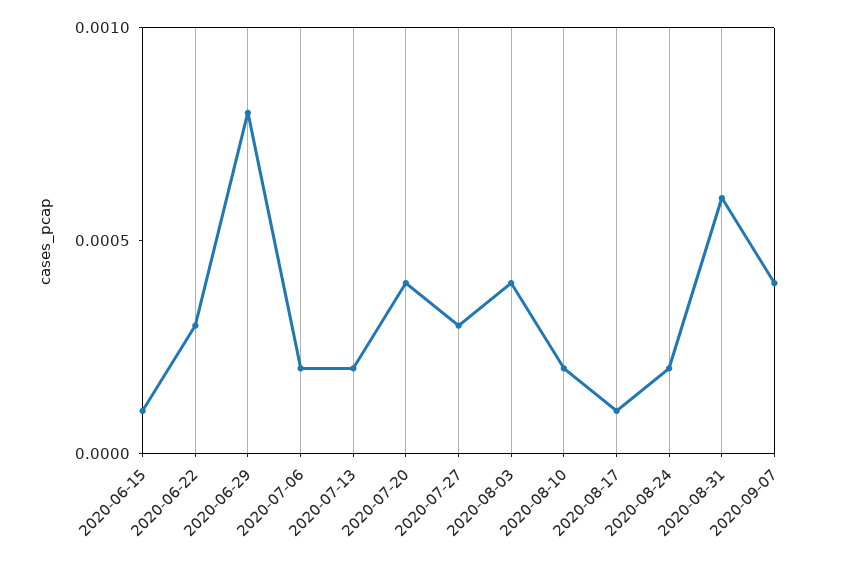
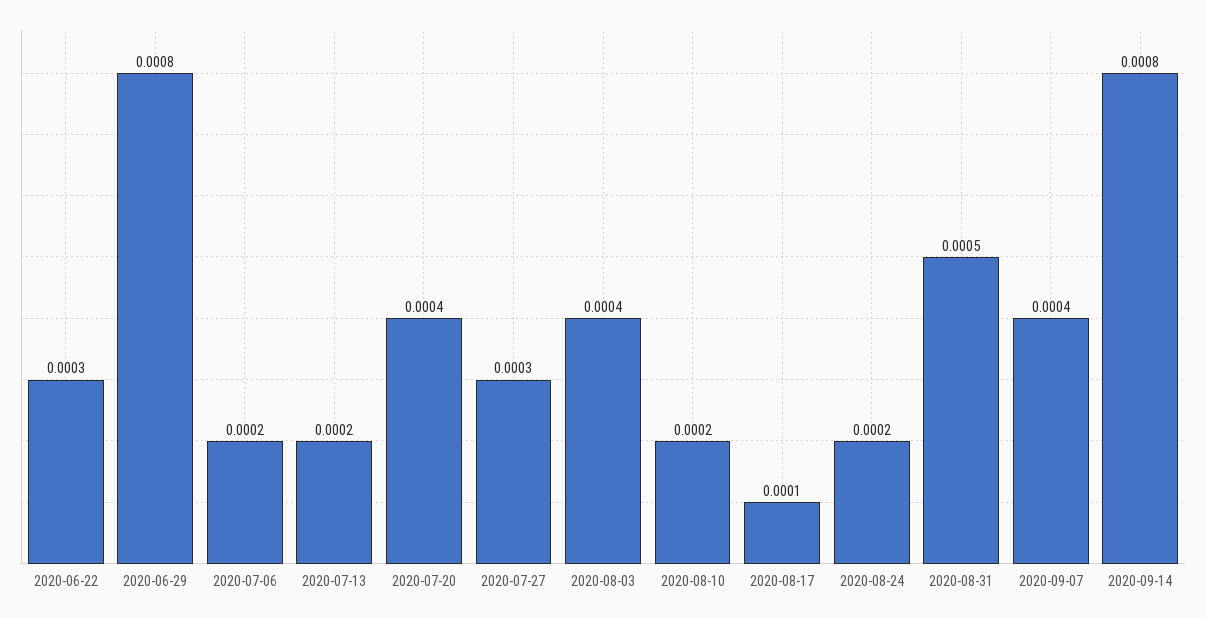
2020-06-15: 0.0001 -> none
2020-08-31: 0.0006 -> 0.0005
2020-09-14: none -> 0.0008

